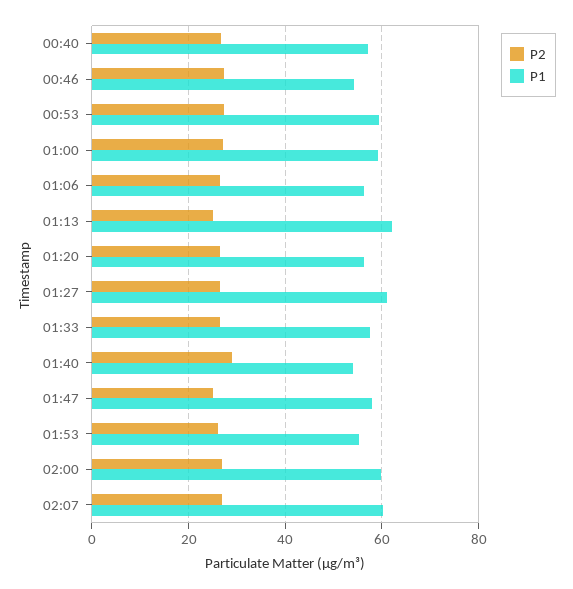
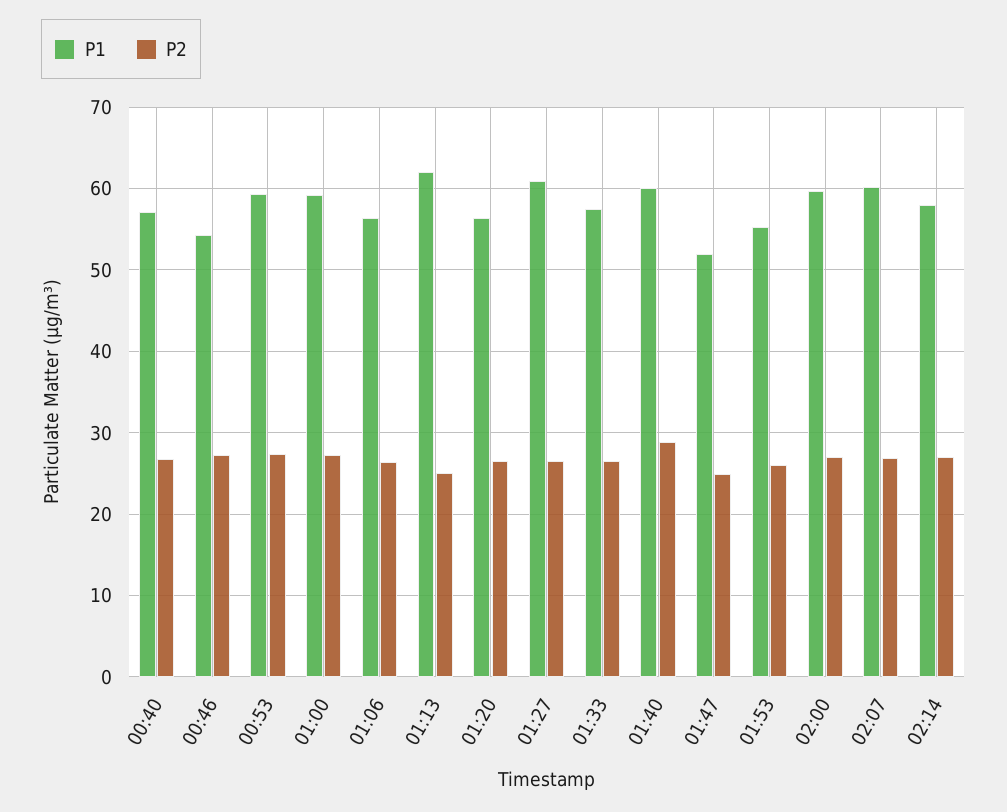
P1, 01:40: 54 -> 60
P1, 01:47: 58 -> 52
P1, 02:14: none -> 58
P2, 02:14: none -> 27

